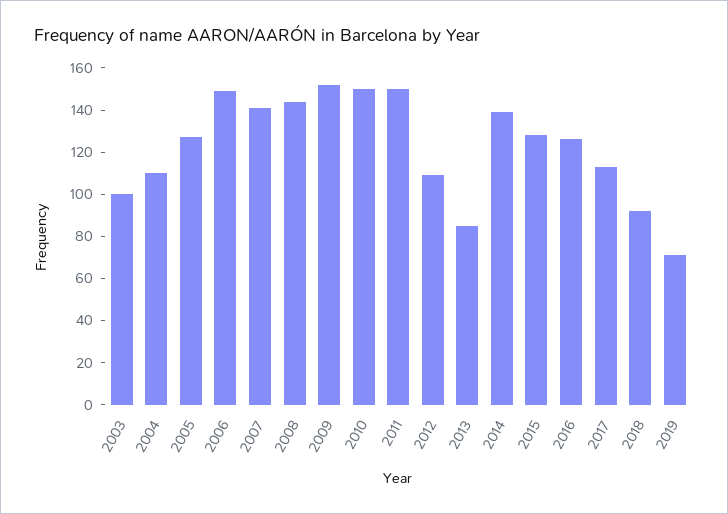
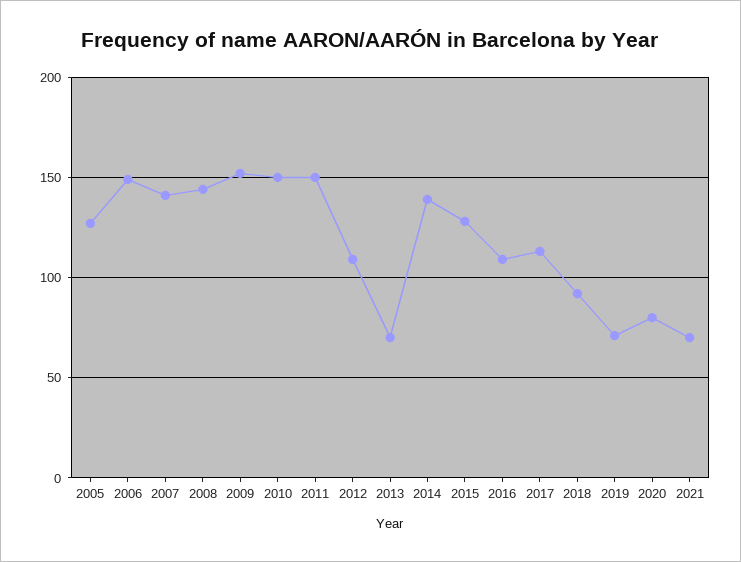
2003: 100 -> none
2004: 110 -> none
2013: 85 -> 70
2016: 125 -> 110
2020: none -> 80
2021: none -> 70

